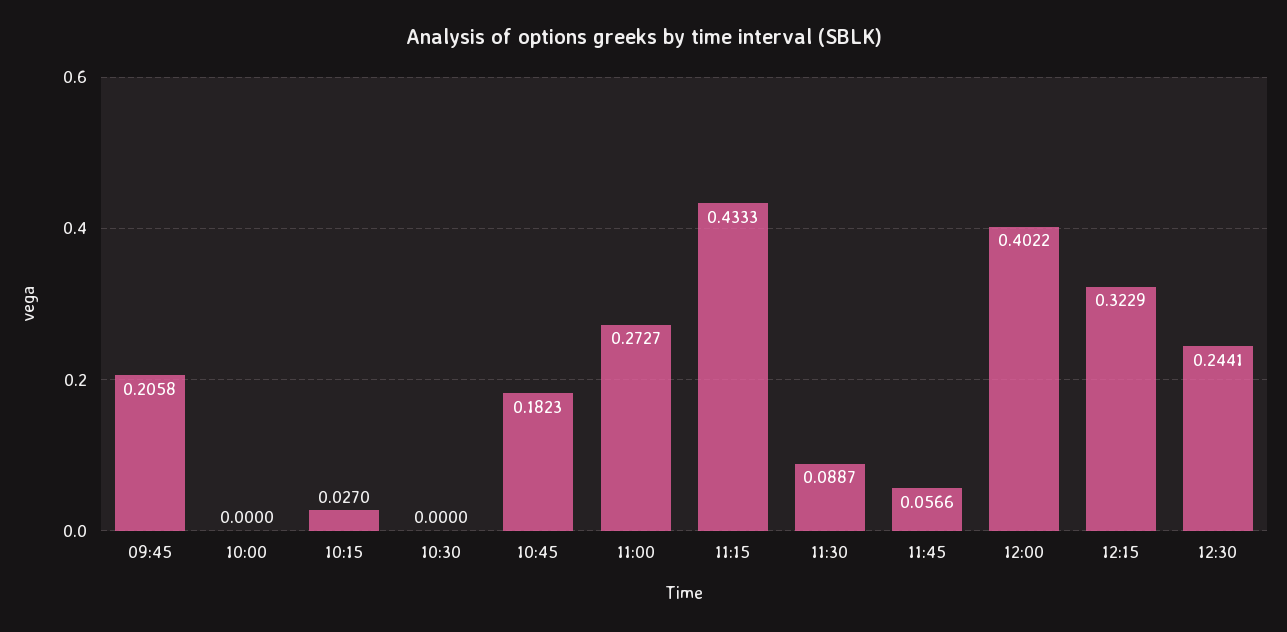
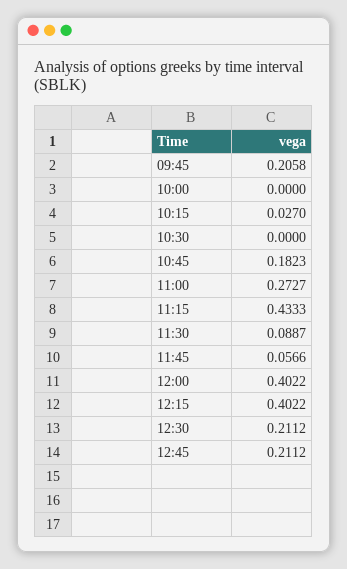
12:15: 0.3229 -> 0.4022
12:30: 0.2441 -> 0.2112
12:45: none -> 0.2112

